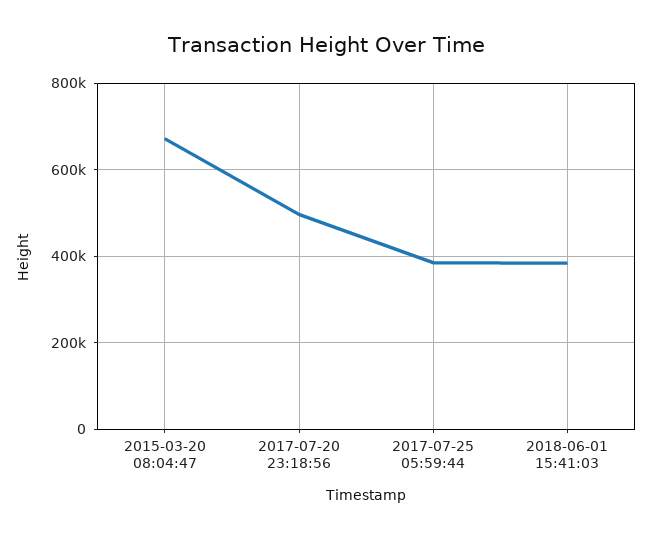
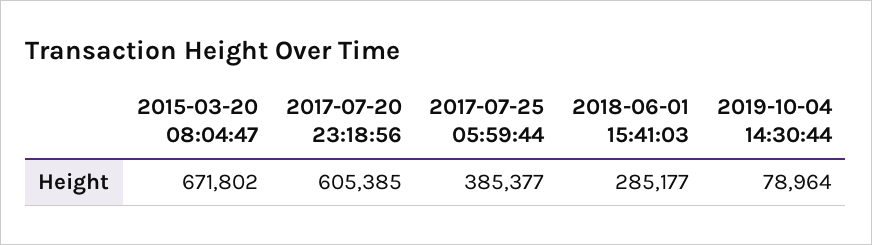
2017-07-20 23:18:56: 500000 -> 605385
2018-06-01 15:41:03: 380000 -> 285177
2019-10-04 14:30:44: none -> 78964

